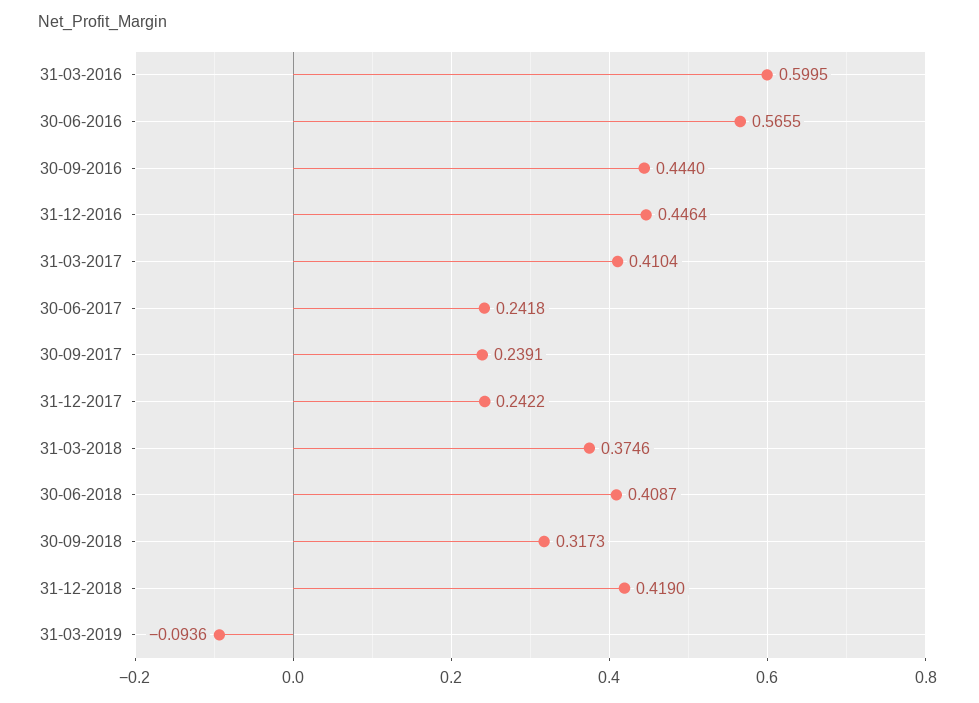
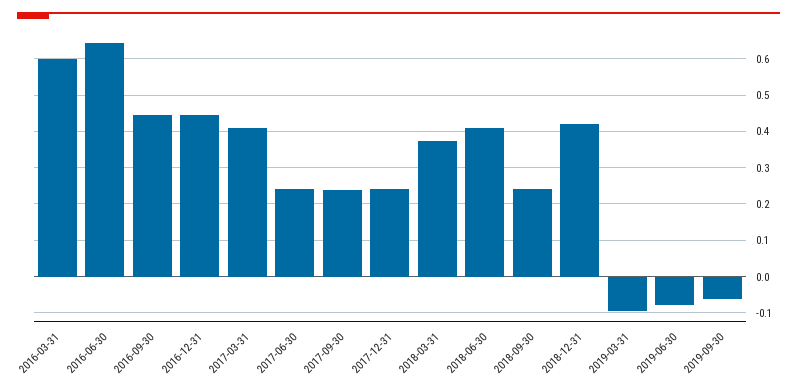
30-06-2016: 0.5655 -> 0.64
30-09-2018: 0.3173 -> 0.24
2019-06-30: none -> -0.08
2019-09-30: none -> -0.06

